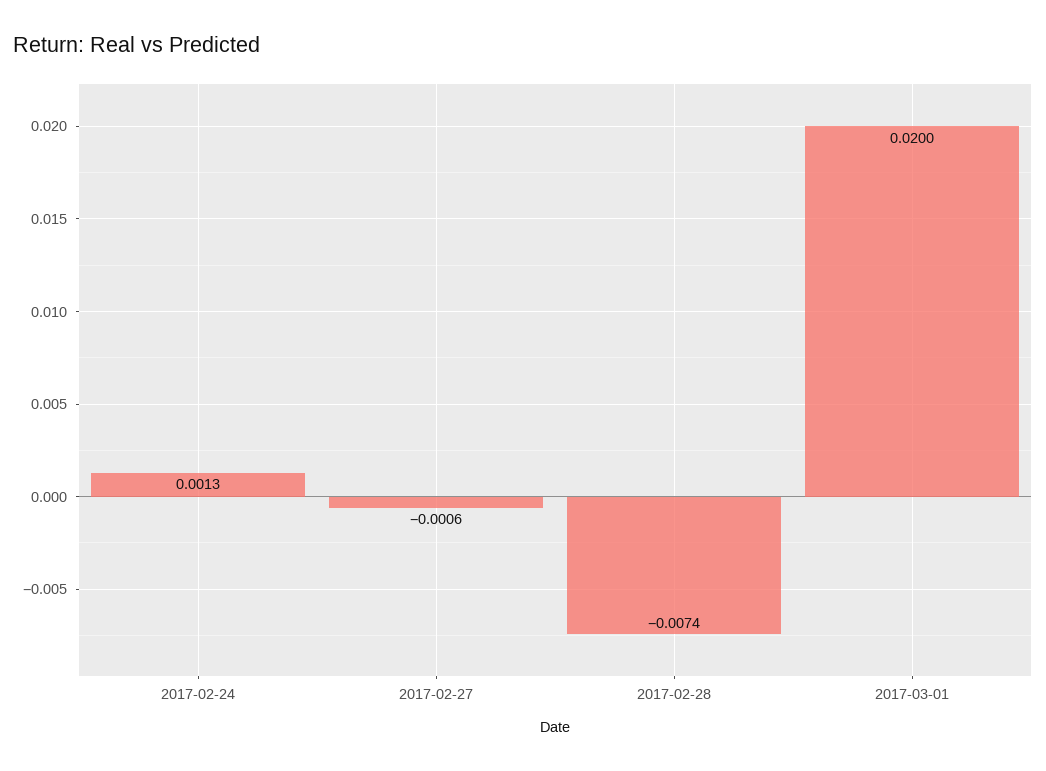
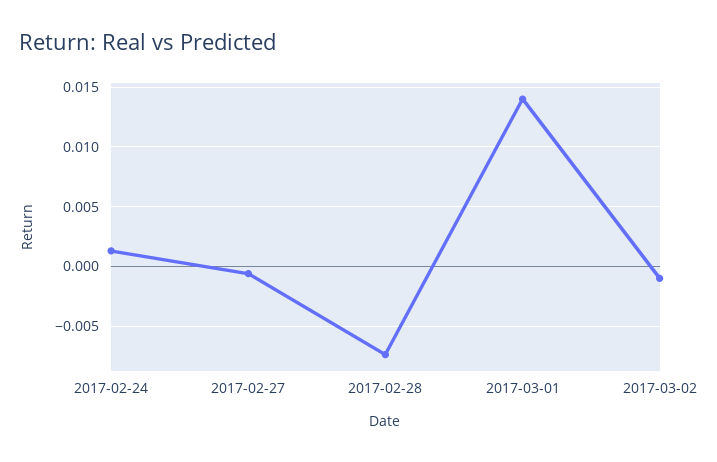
2017-03-01: 0.02 -> 0.014
2017-03-02: none -> -0.001

